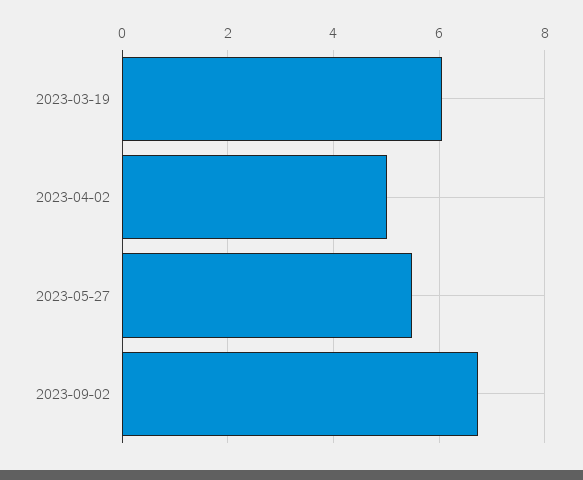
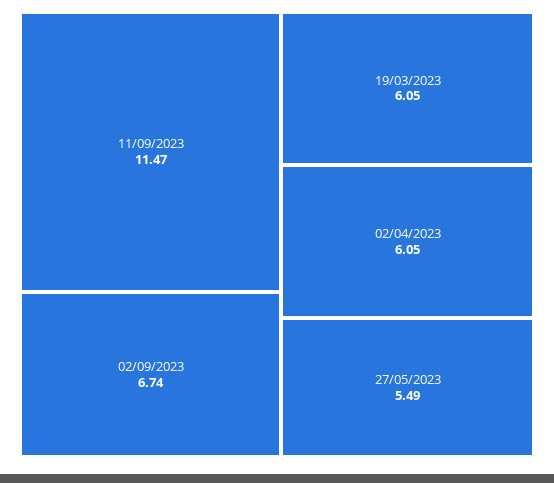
2023-04-02: 5 -> 6.05
11/09/2023: none -> 11.47

